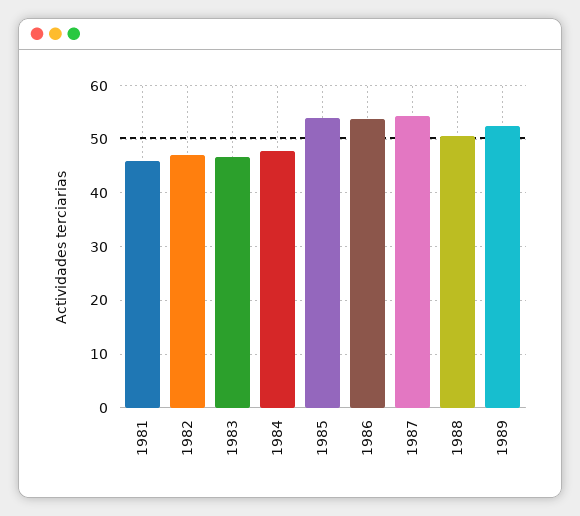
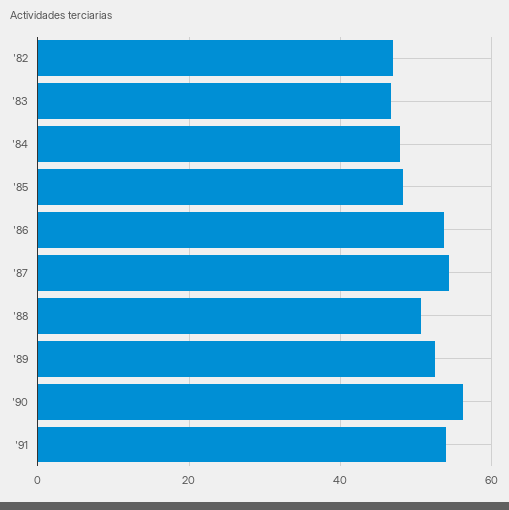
1981: 46 -> none
1985: 54 -> 48
'90: none -> 56
'91: none -> 54

